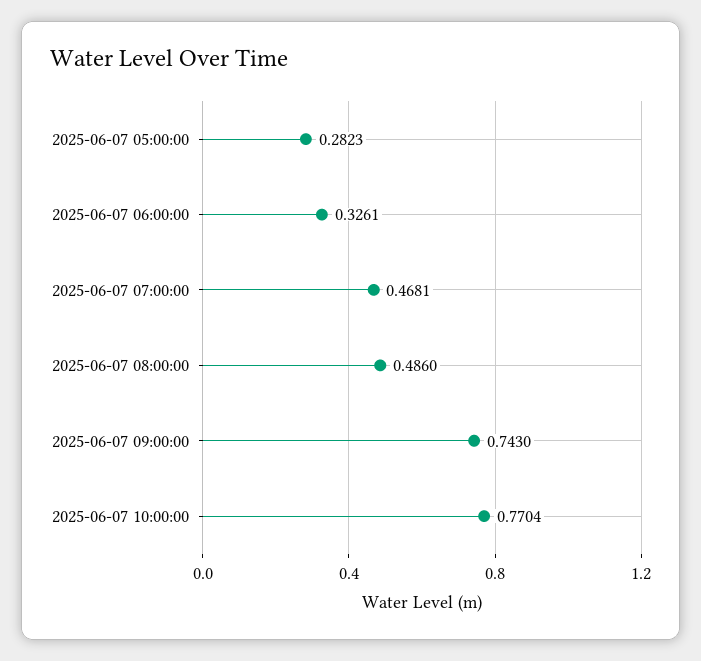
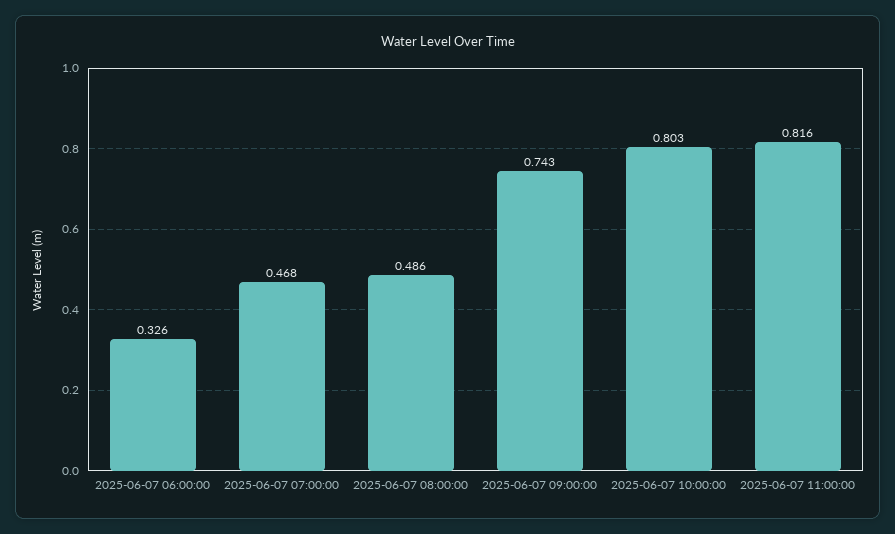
2025-06-07 05:00:00: 0.2823 -> none
2025-06-07 10:00:00: 0.7704 -> 0.803
2025-06-07 11:00:00: none -> 0.816

